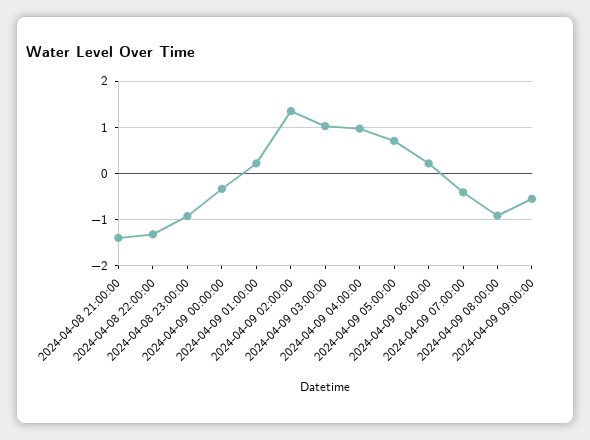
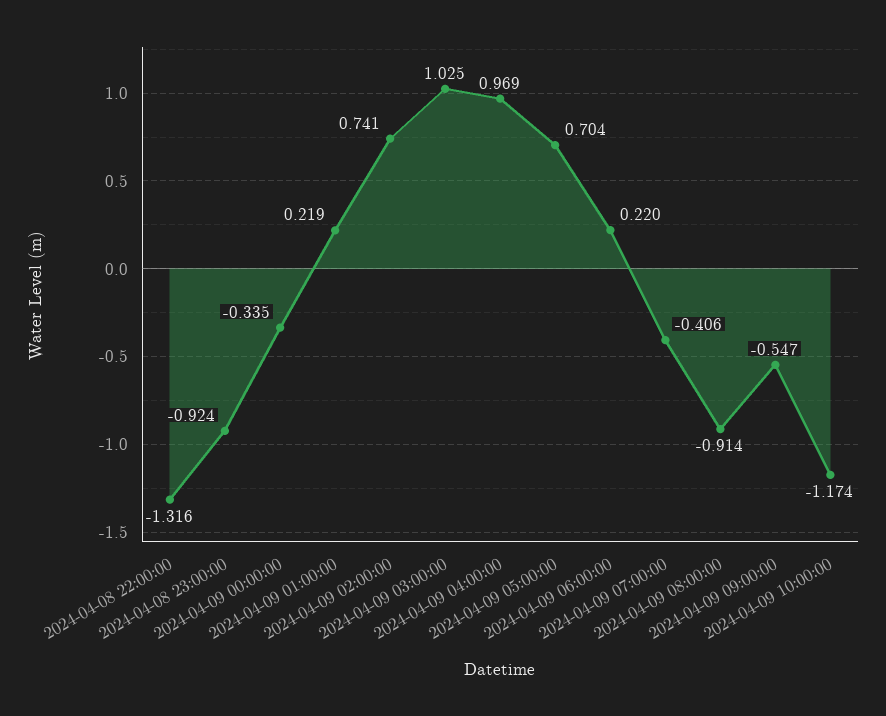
2024-04-08 21:00:00: -1.4 -> none
2024-04-09 02:00:00: 1.4 -> 0.741
2024-04-09 10:00:00: none -> -1.174

